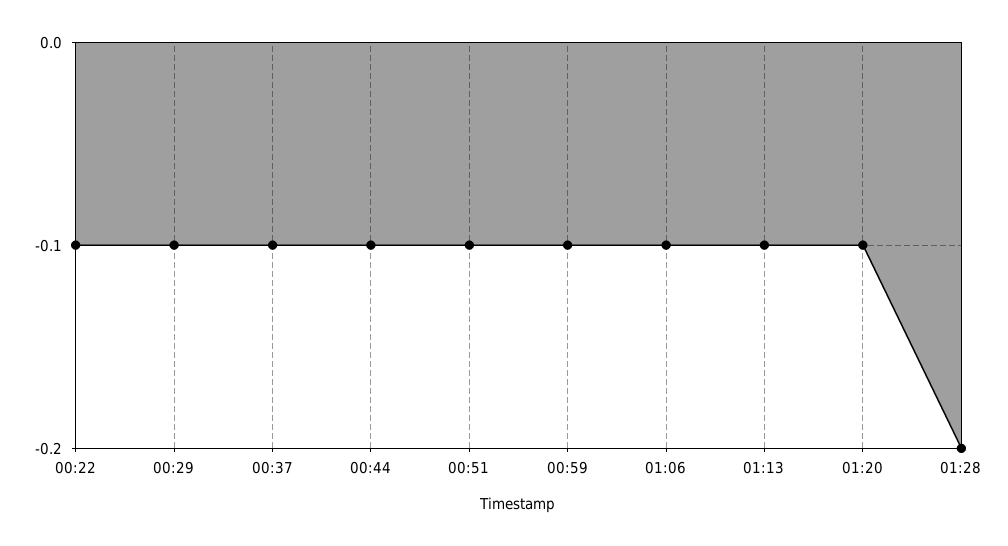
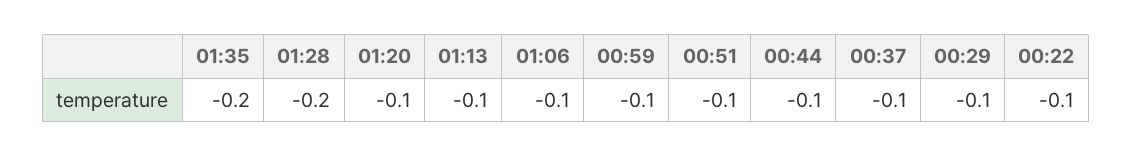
01:35: none -> -0.2

